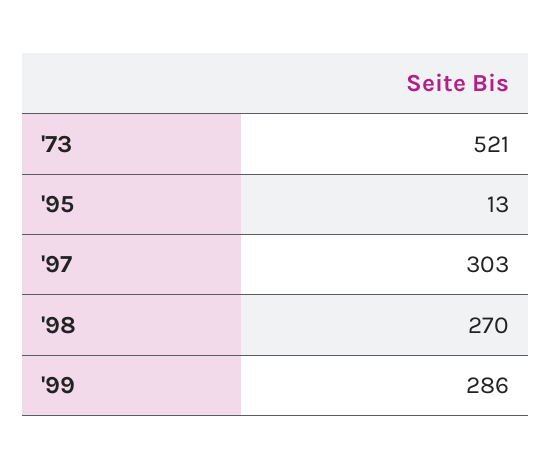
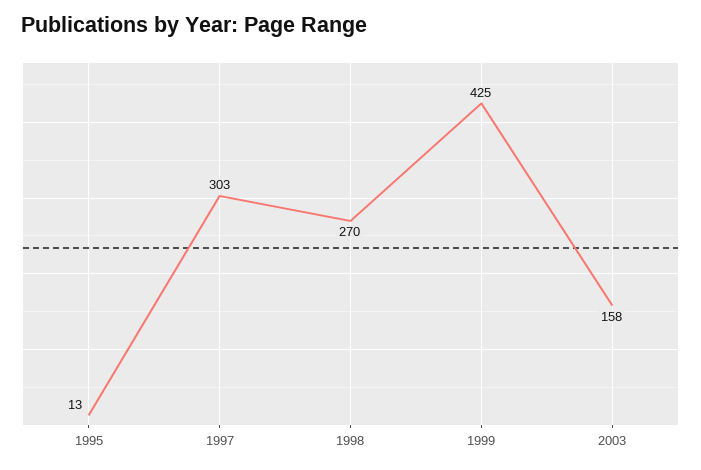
'73: 521 -> none
'99: 286 -> 425
2003: none -> 158

